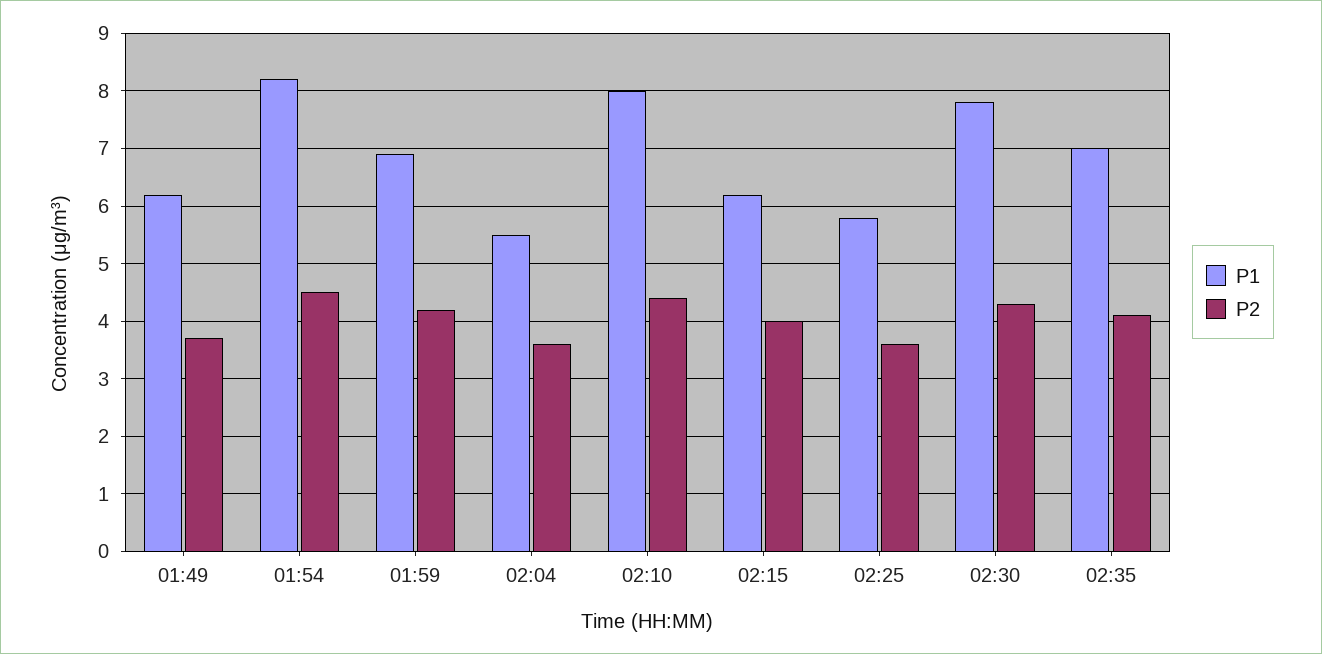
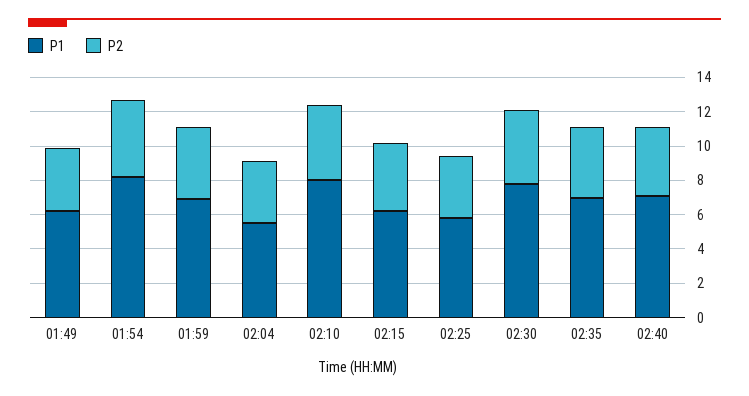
P1, 02:40: none -> 7
P2, 02:40: none -> 4

